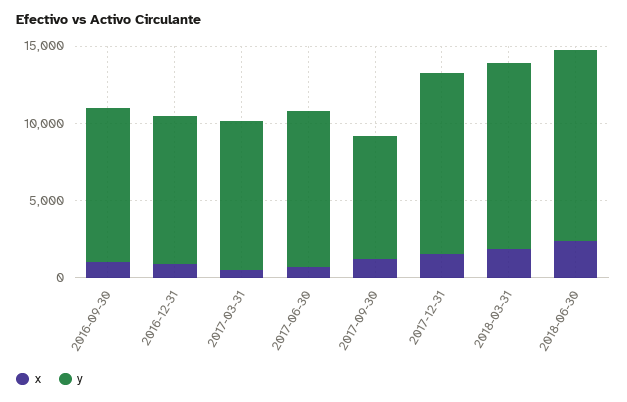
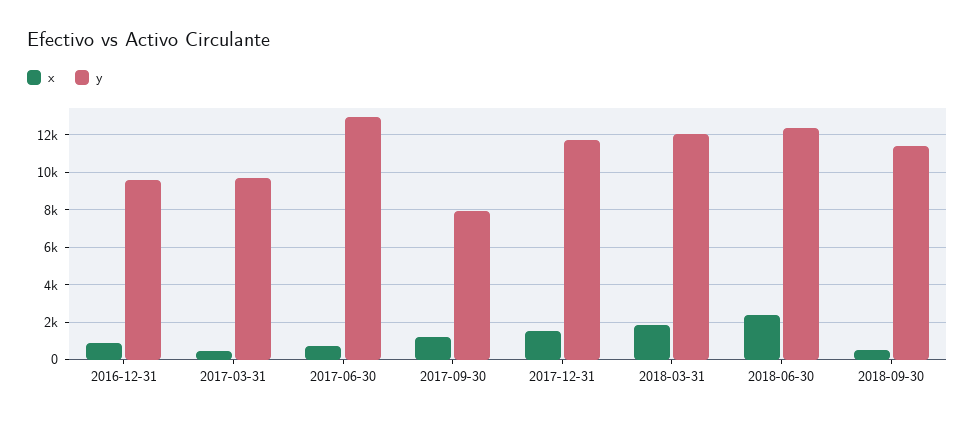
x, 2016-09-30: 1000 -> none
y, 2016-09-30: 10000 -> none
y, 2017-06-30: 10000 -> 13000
x, 2018-09-30: none -> 500
y, 2018-09-30: none -> 11500

